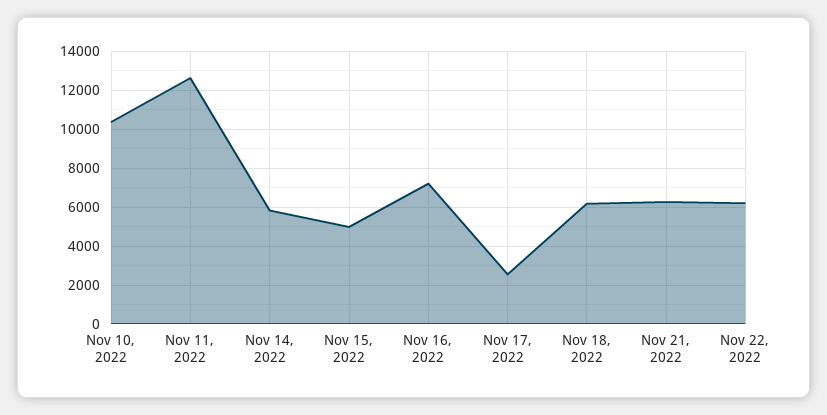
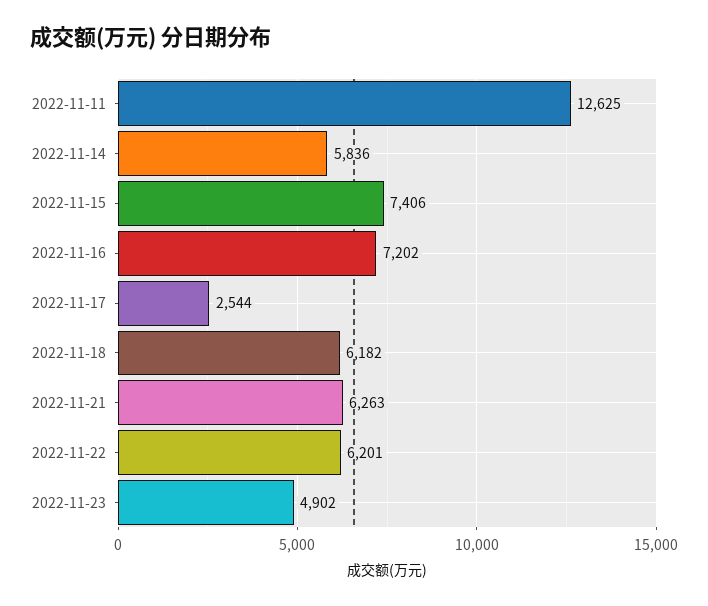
Nov 10, 2022: 10500 -> none
Nov 15, 2022: 5000 -> 7406
2022-11-23: none -> 4902

